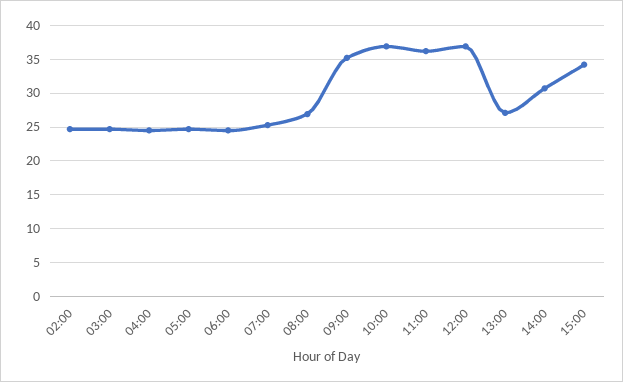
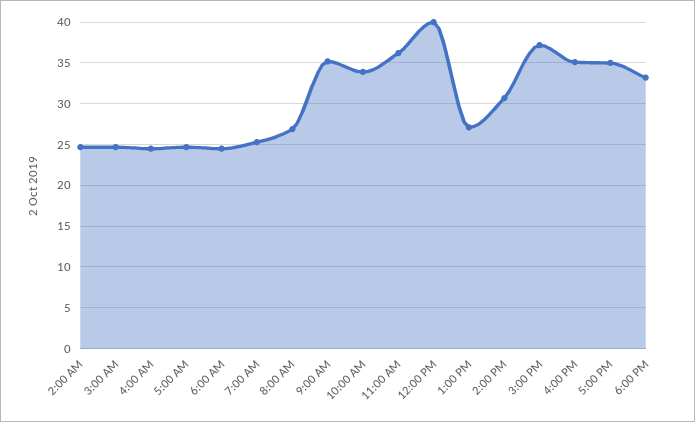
10:00: 37 -> 34
12:00: 37 -> 40
15:00: 34 -> 37
4:00 PM: none -> 35
5:00 PM: none -> 35
6:00 PM: none -> 33

